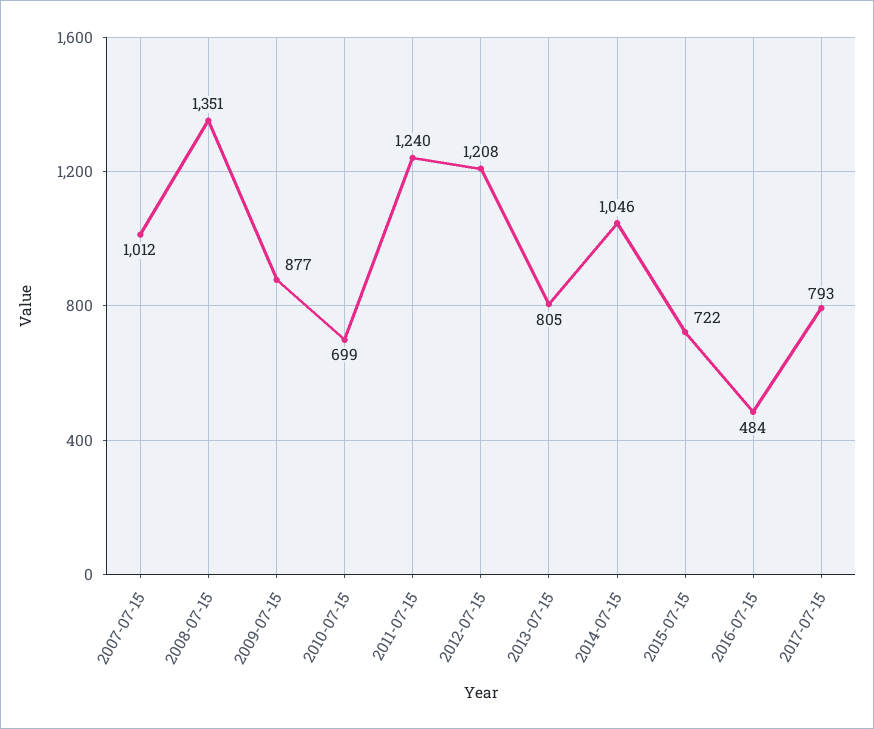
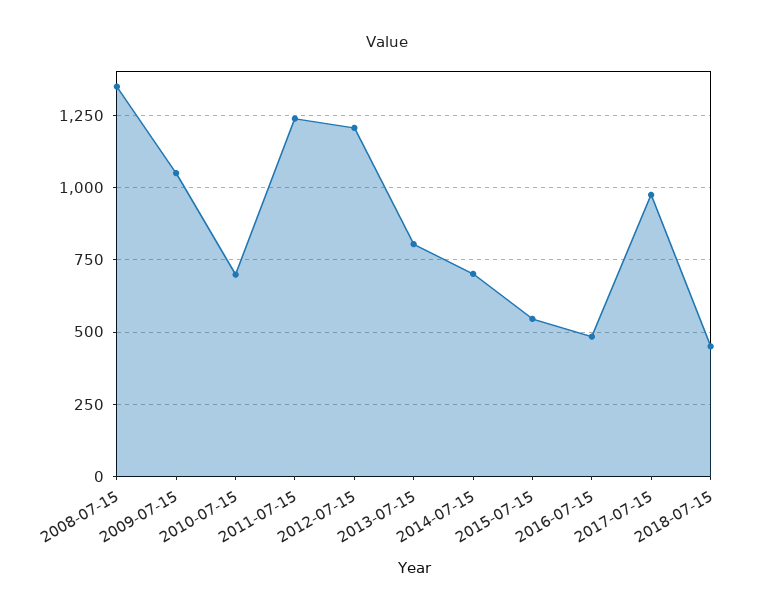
2007-07-15: 1012 -> none
2009-07-15: 877 -> 1050
2014-07-15: 1046 -> 700
2015-07-15: 722 -> 550
2017-07-15: 793 -> 975
2018-07-15: none -> 450

